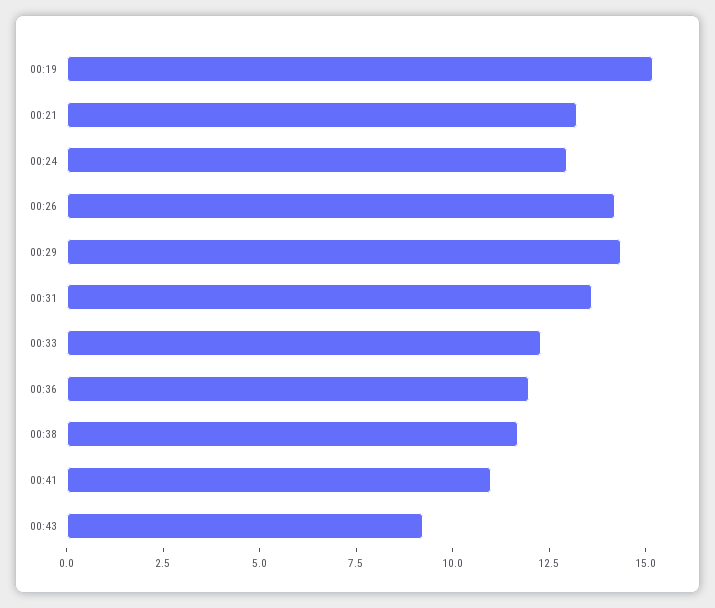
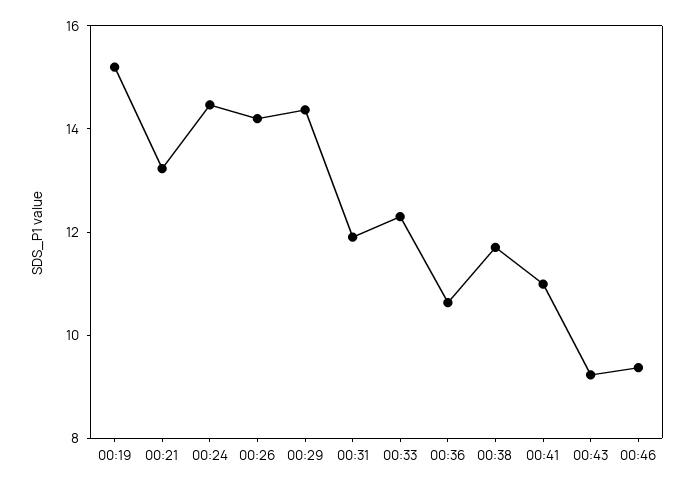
00:24: 13 -> 14.5
00:31: 13.5 -> 12
00:36: 12 -> 10.5
00:46: none -> 9.5

